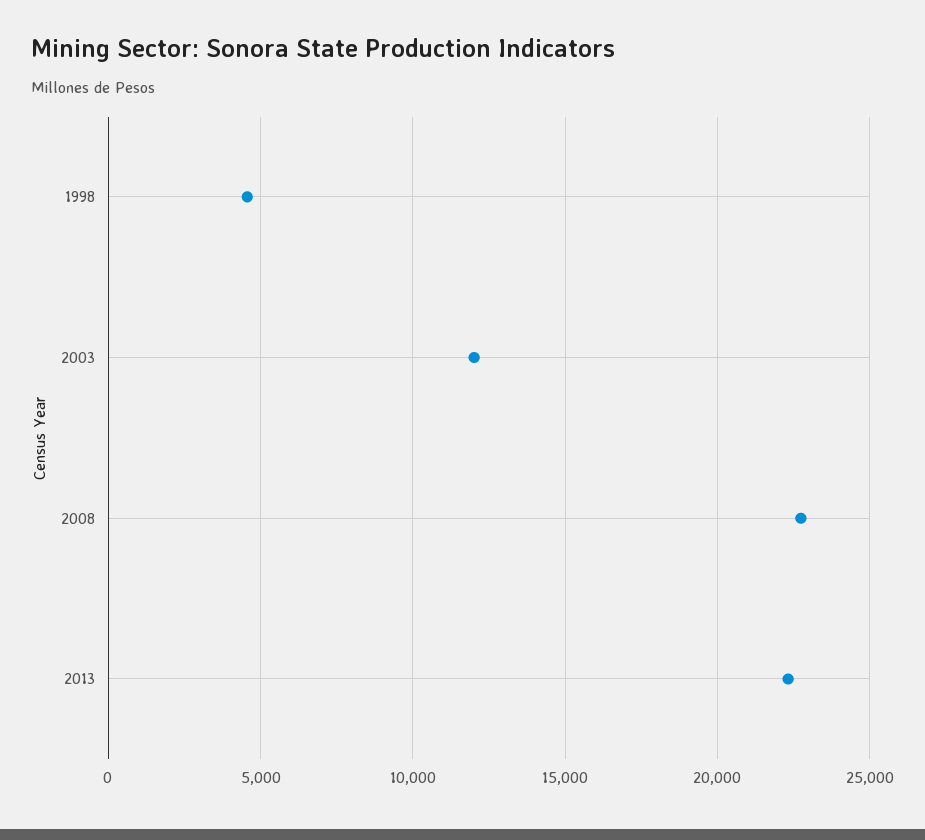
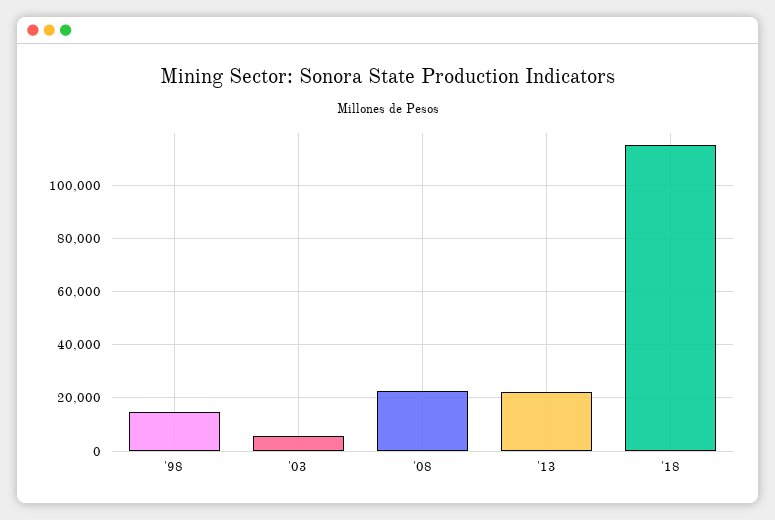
1998: 4500 -> 15000
2003: 12000 -> 5000
'18: none -> 115000

